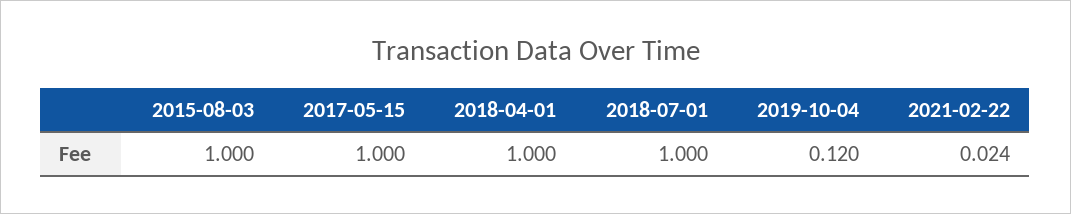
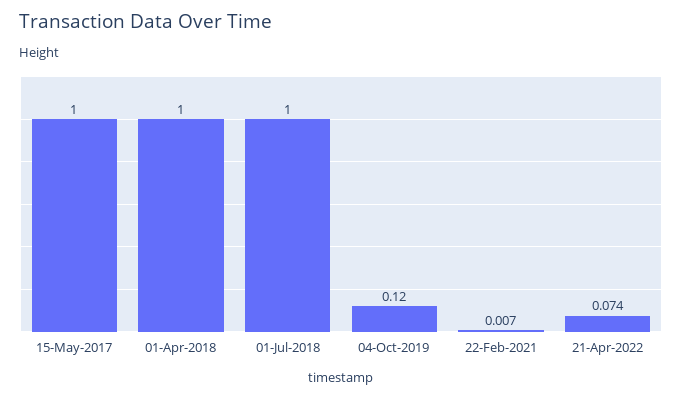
2015-08-03: 1 -> none
2021-02-22: 0.024 -> 0.007
21-Apr-2022: none -> 0.074

